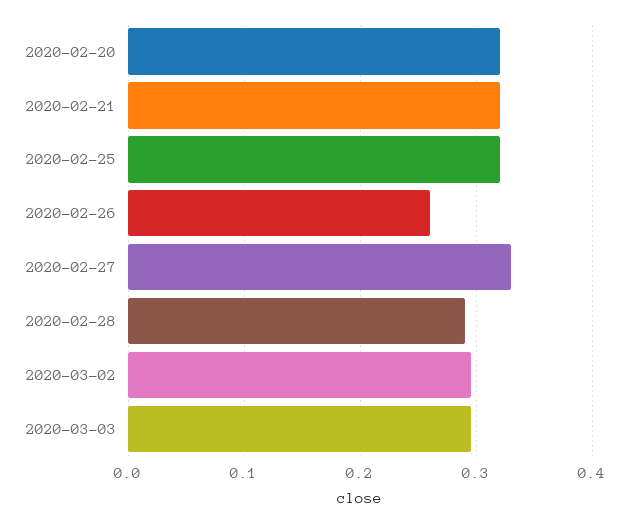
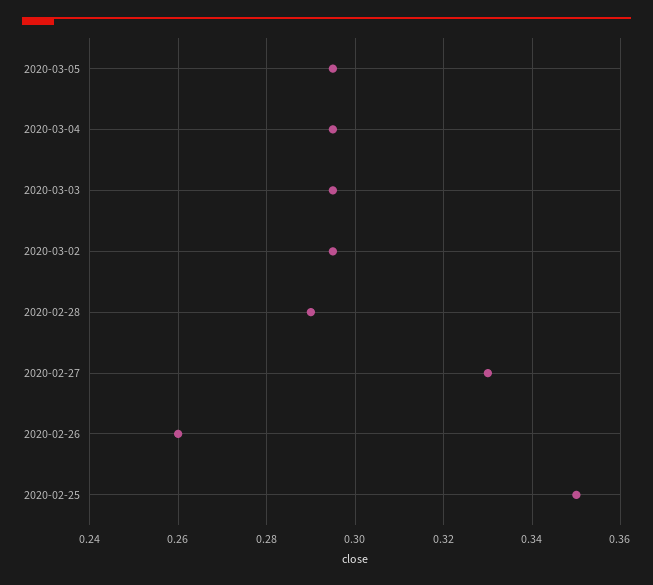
2020-02-20: 0.32 -> none
2020-02-21: 0.32 -> none
2020-02-25: 0.32 -> 0.35
2020-03-05: none -> 0.295
2020-03-04: none -> 0.295

